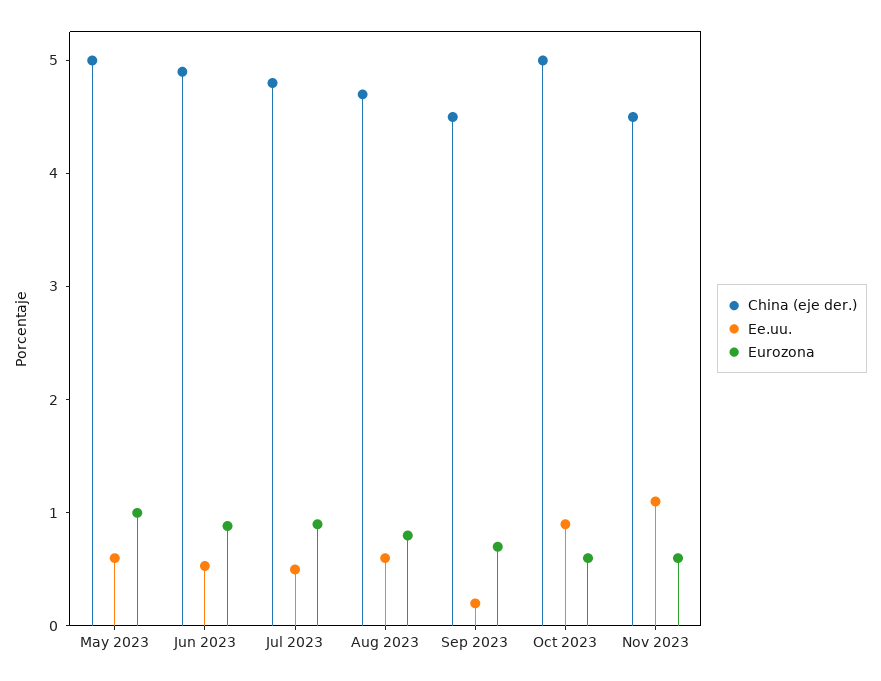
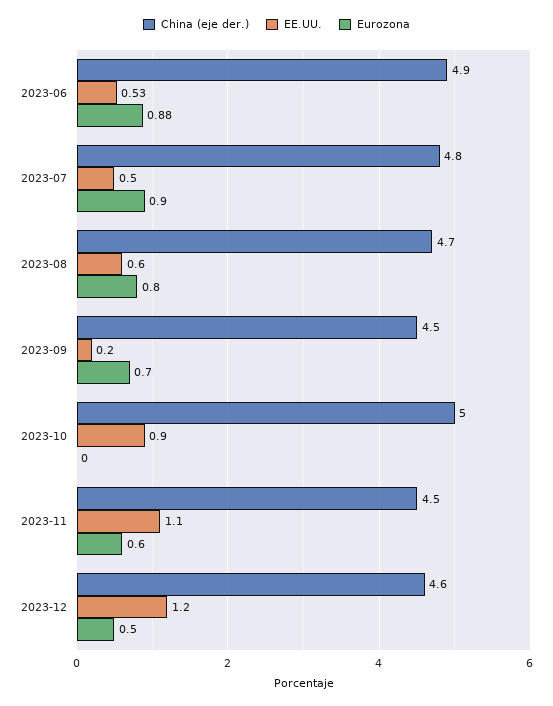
China (eje der.), May 2023: 5 -> none
Ee.uu., May 2023: 0.6 -> none
Eurozona, May 2023: 1 -> none
Eurozona, Oct 2023: 0.6 -> 0
China (eje der.), 2023-12: none -> 4.6
Ee.uu., 2023-12: none -> 1.2
Eurozona, 2023-12: none -> 0.5

